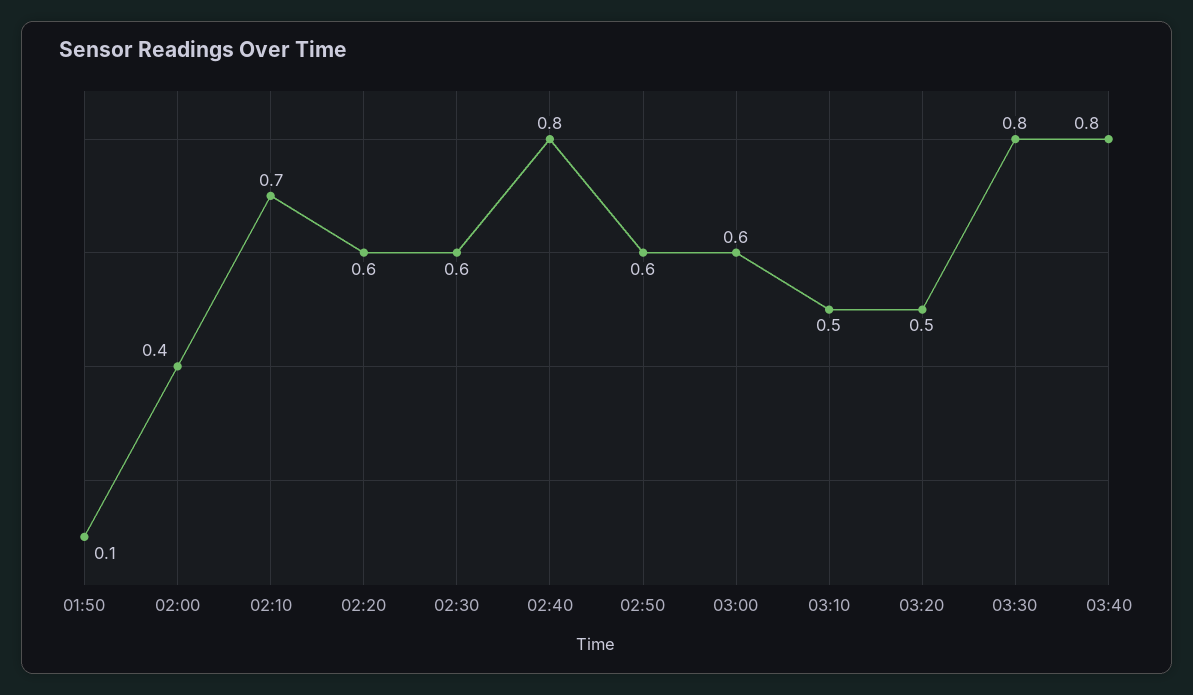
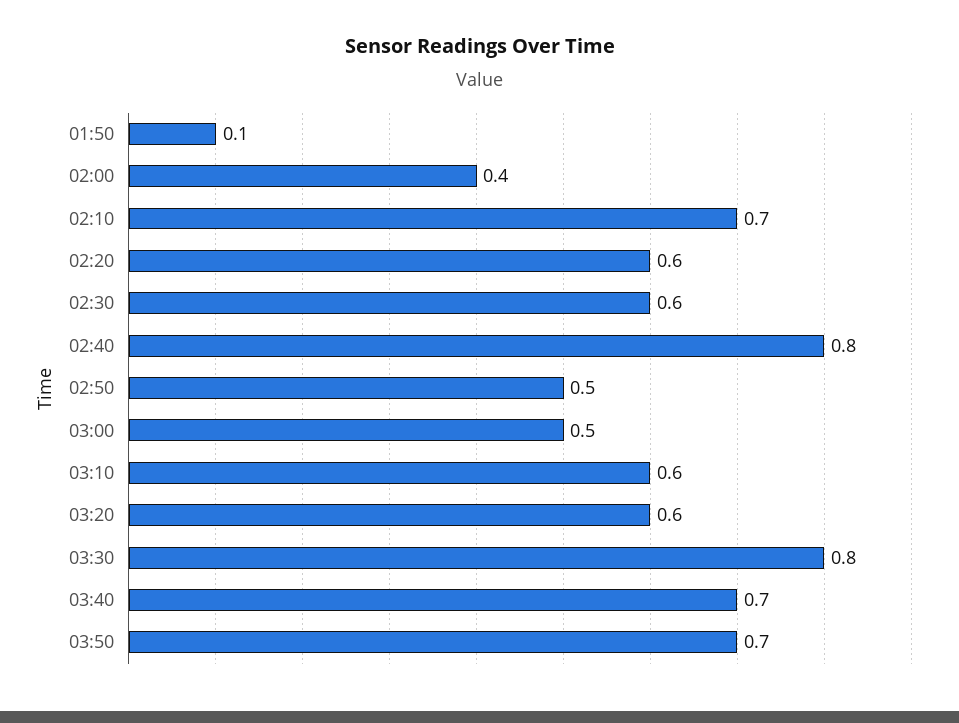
02:50: 0.6 -> 0.5
03:00: 0.6 -> 0.5
03:10: 0.5 -> 0.6
03:20: 0.5 -> 0.6
03:40: 0.8 -> 0.7
03:50: none -> 0.7

